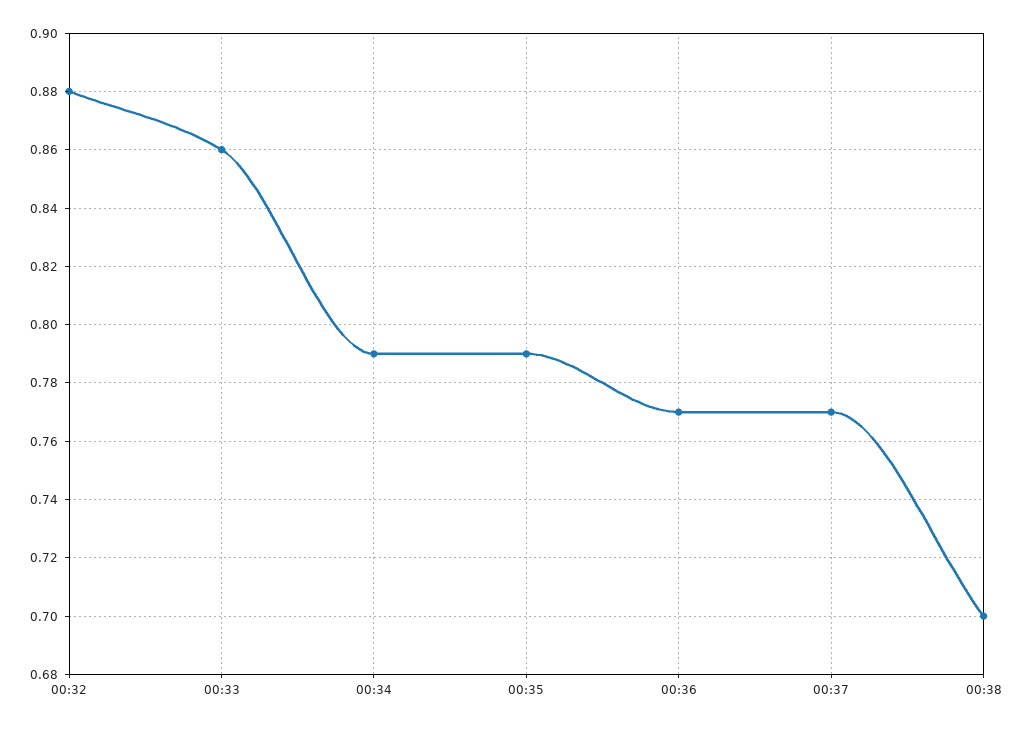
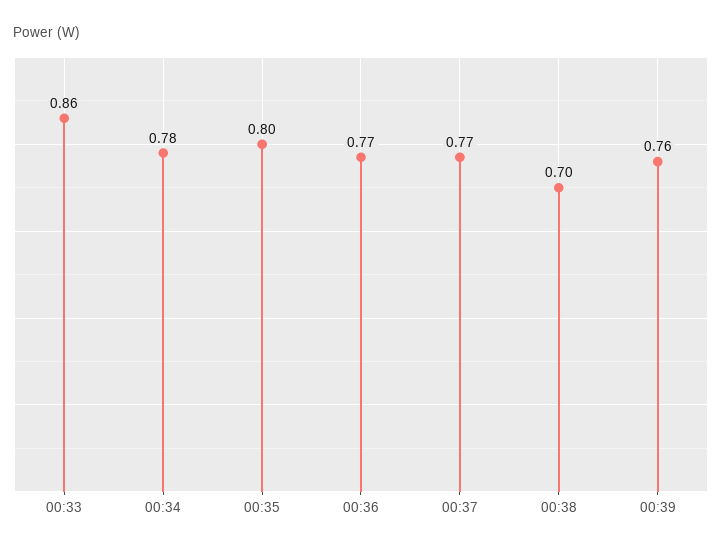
00:32: 0.88 -> none
00:34: 0.79 -> 0.78
00:35: 0.79 -> 0.8
00:39: none -> 0.76

